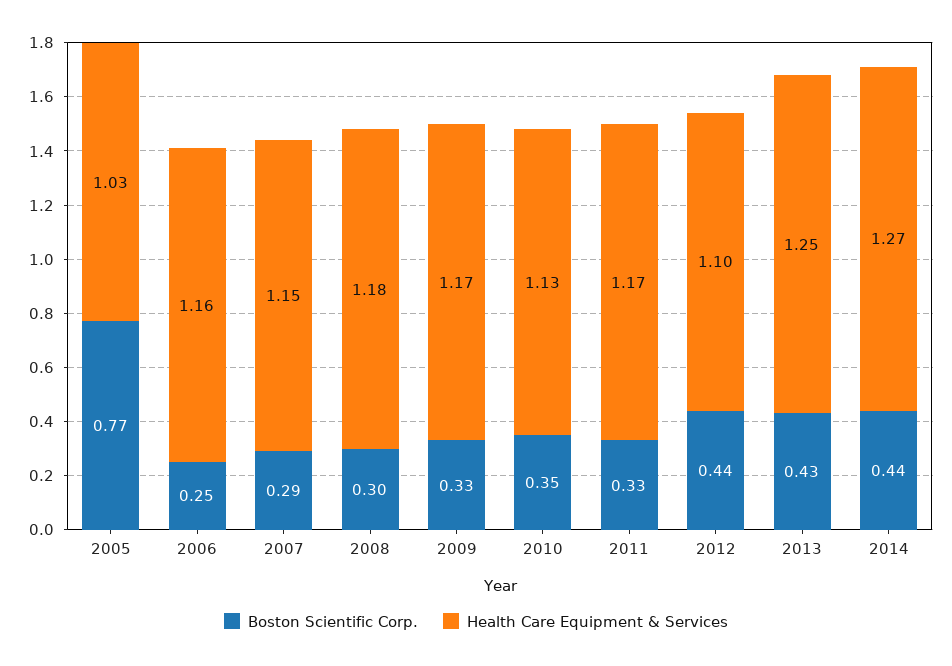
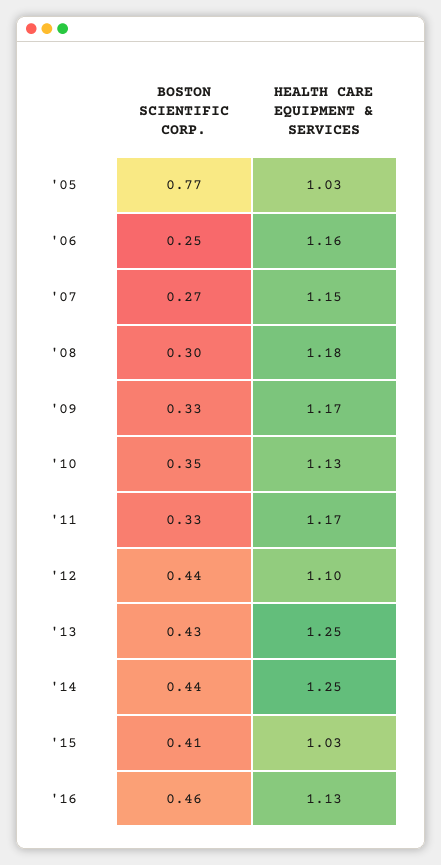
Boston Scientific Corp., 2007: 0.29 -> 0.27
Health Care Equipment & Services, 2014: 1.27 -> 1.25
Boston Scientific Corp., '15: none -> 0.41
Health Care Equipment & Services, '15: none -> 1.03
Boston Scientific Corp., '16: none -> 0.46
Health Care Equipment & Services, '16: none -> 1.13

